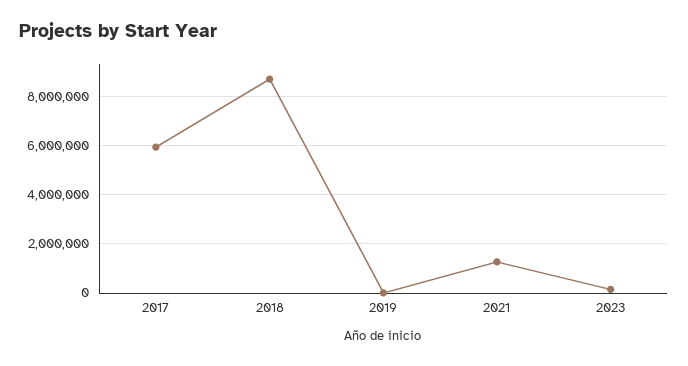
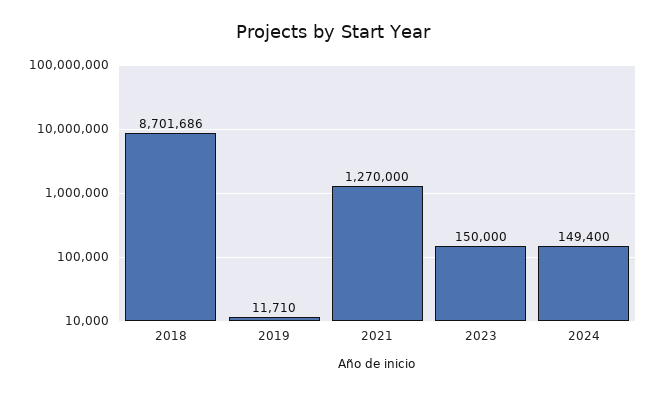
2017: 6000000 -> none
2024: none -> 149400

